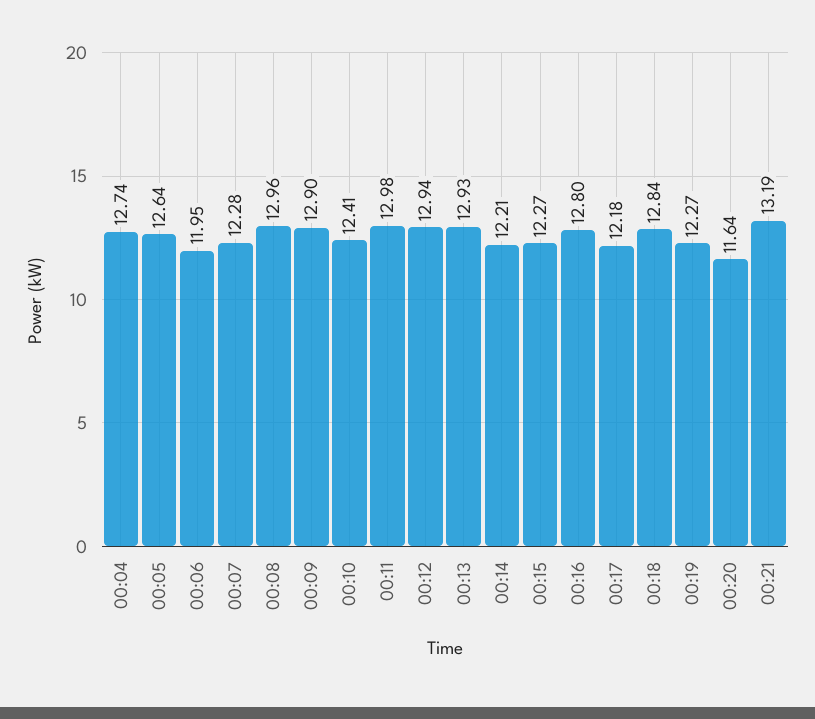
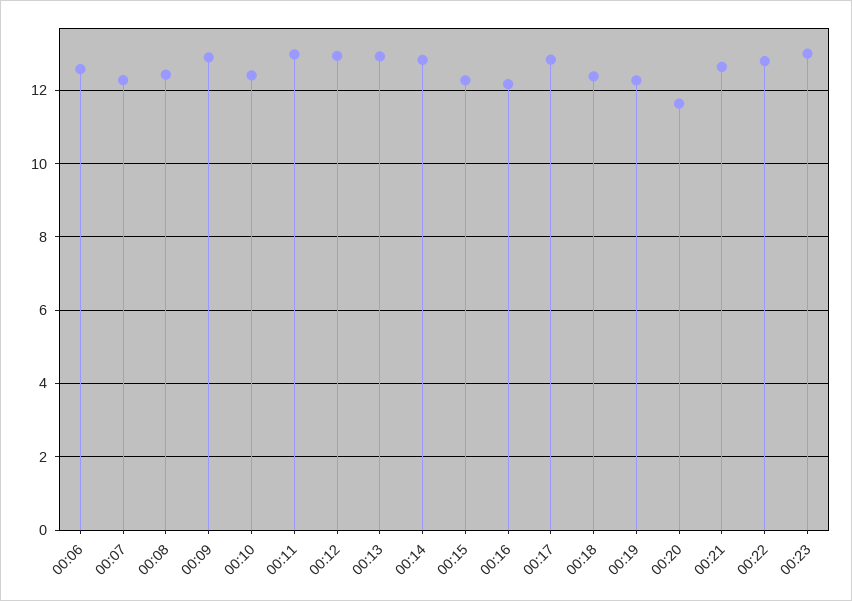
00:04: 12.74 -> none
00:05: 12.64 -> none
00:06: 11.95 -> 12.6
00:08: 12.96 -> 12.4
00:14: 12.21 -> 12.8
00:16: 12.8 -> 12.2
00:17: 12.18 -> 12.8
00:18: 12.84 -> 12.4
00:21: 13.19 -> 12.6
00:22: none -> 12.8
00:23: none -> 13

